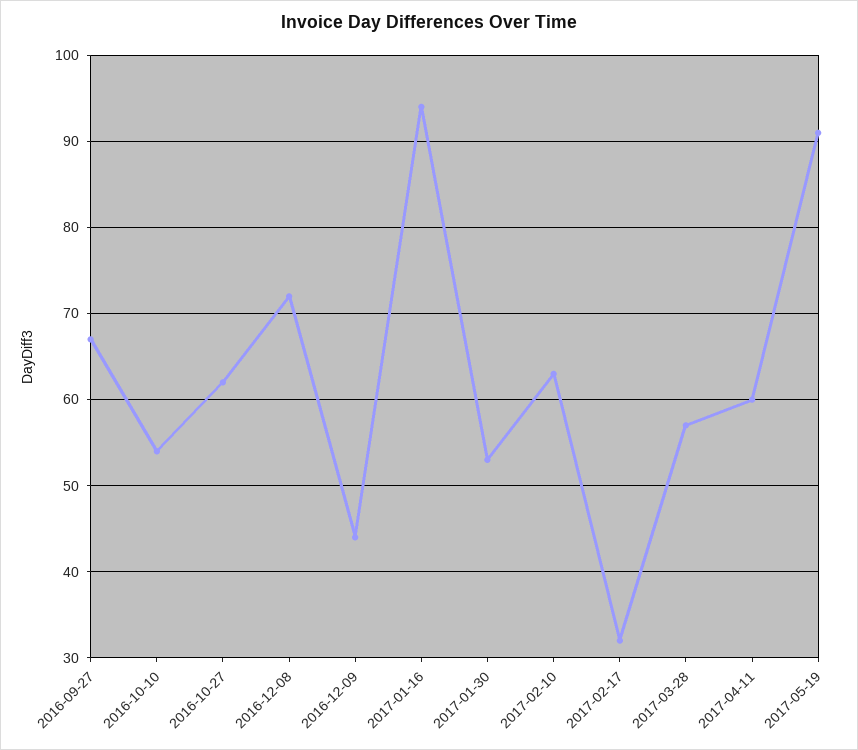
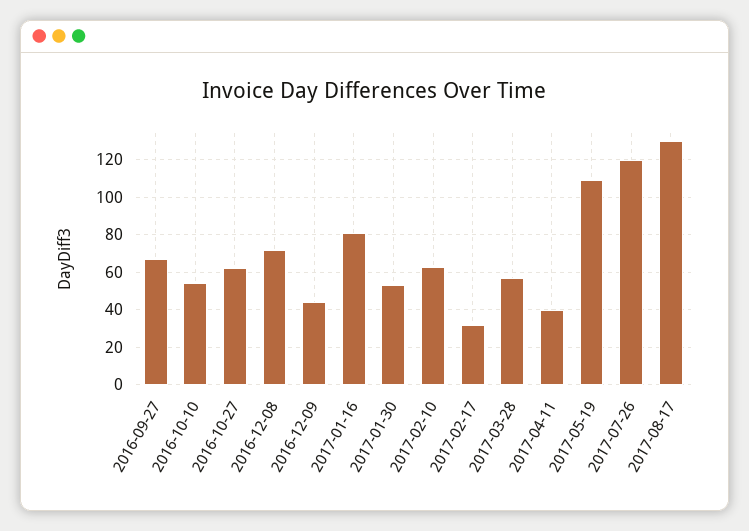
2017-01-16: 94 -> 80
2017-04-11: 60 -> 40
2017-05-19: 91 -> 110
2017-07-26: none -> 120
2017-08-17: none -> 130

